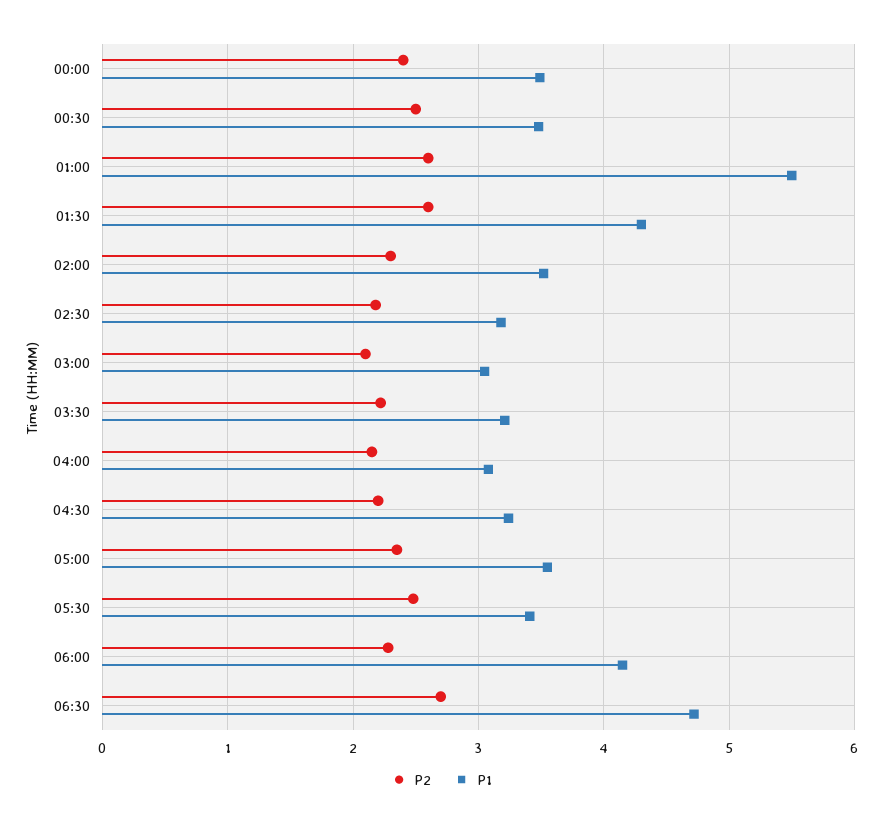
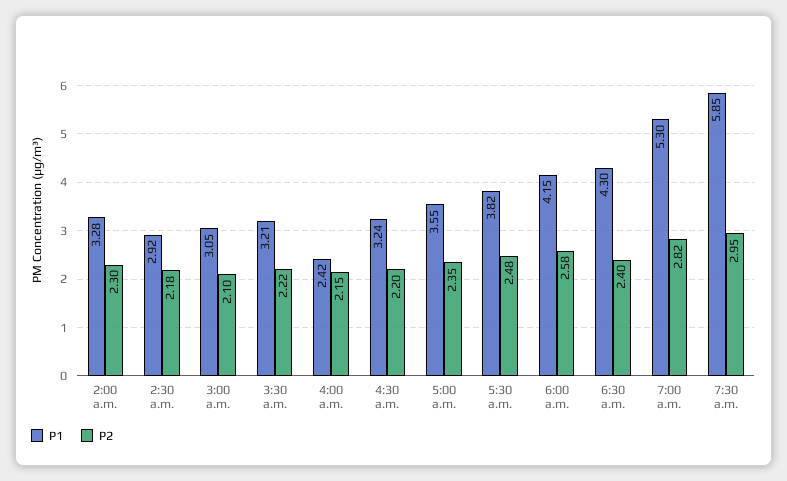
P2, 00:00: 2.4 -> none
P1, 00:00: 3.5 -> none
P2, 00:30: 2.5 -> none
P1, 00:30: 3.5 -> none
P2, 01:00: 2.6 -> none
P1, 01:00: 5.5 -> none
P2, 01:30: 2.6 -> none
P1, 01:30: 4.3 -> none
P1, 02:00: 3.5 -> 3.28
P1, 02:30: 3.2 -> 2.92
P1, 04:00: 3.1 -> 2.42
P1, 05:30: 3.4 -> 3.82
P2, 06:00: 2.3 -> 2.58
P2, 06:30: 2.7 -> 2.4
P1, 06:30: 4.7 -> 4.3
P1, 7:00 a.m.: none -> 5.3
P2, 7:00 a.m.: none -> 2.82
P1, 7:30 a.m.: none -> 5.85
P2, 7:30 a.m.: none -> 2.95

